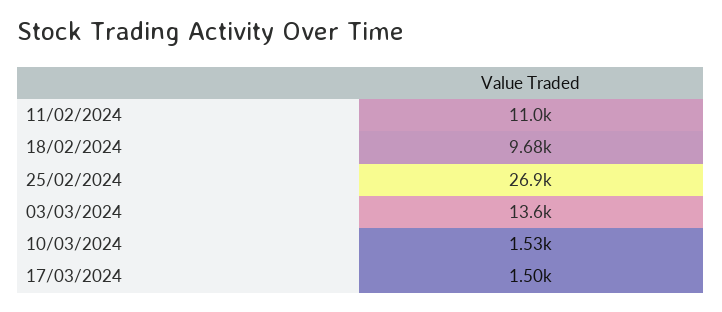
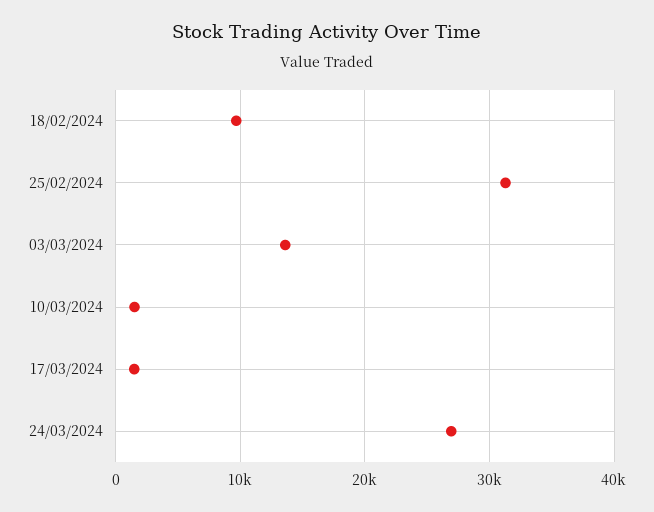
11/02/2024: 11000 -> none
25/02/2024: 26900 -> 31000
24/03/2024: none -> 27000

